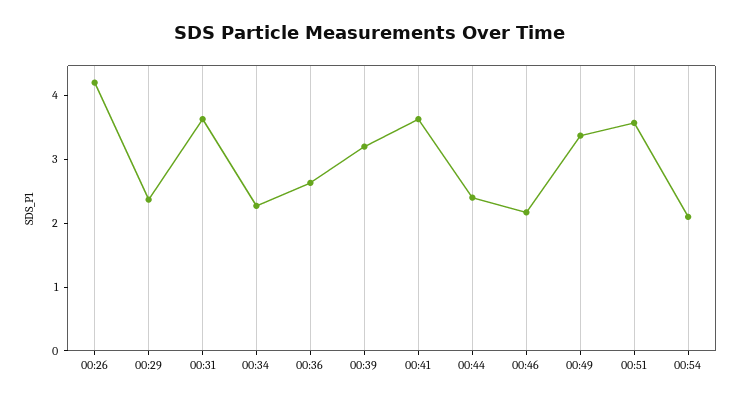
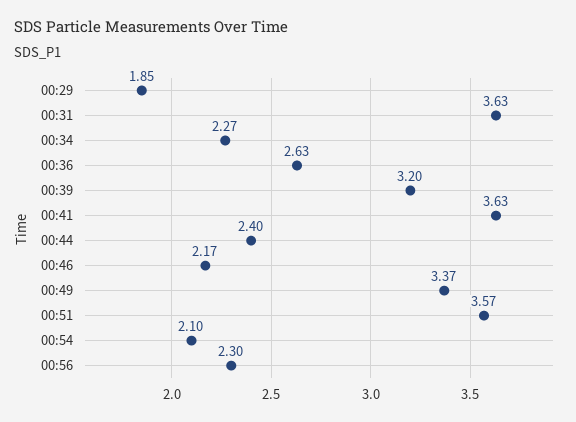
00:26: 4.2 -> none
00:29: 2.4 -> 1.85
00:56: none -> 2.3

